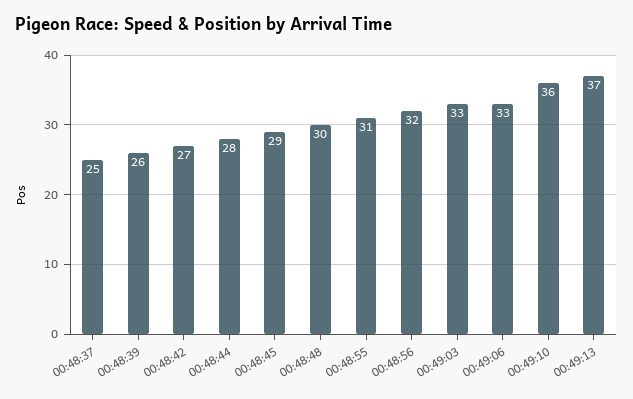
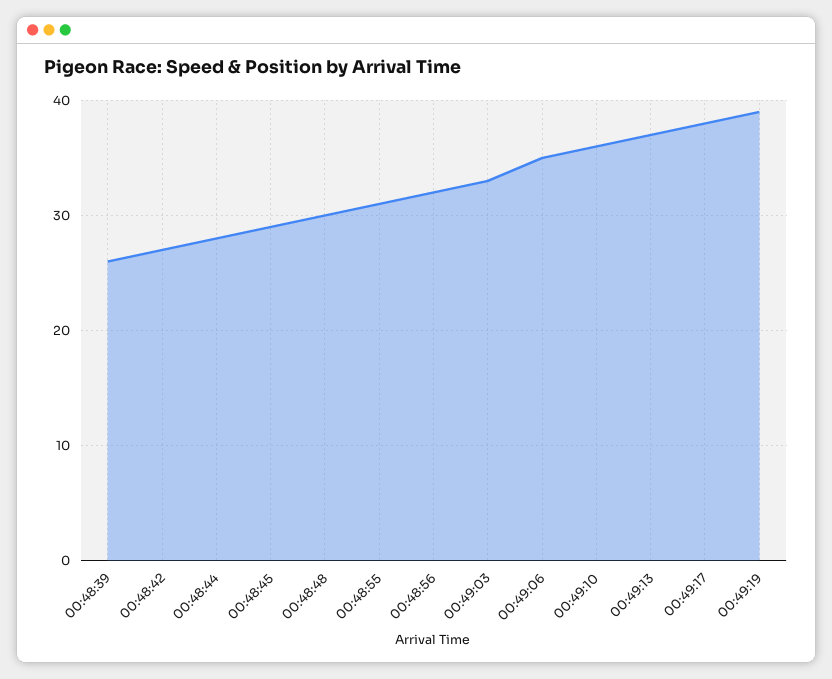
00:48:37: 25 -> none
00:49:06: 33 -> 35
00:49:17: none -> 38
00:49:19: none -> 39

